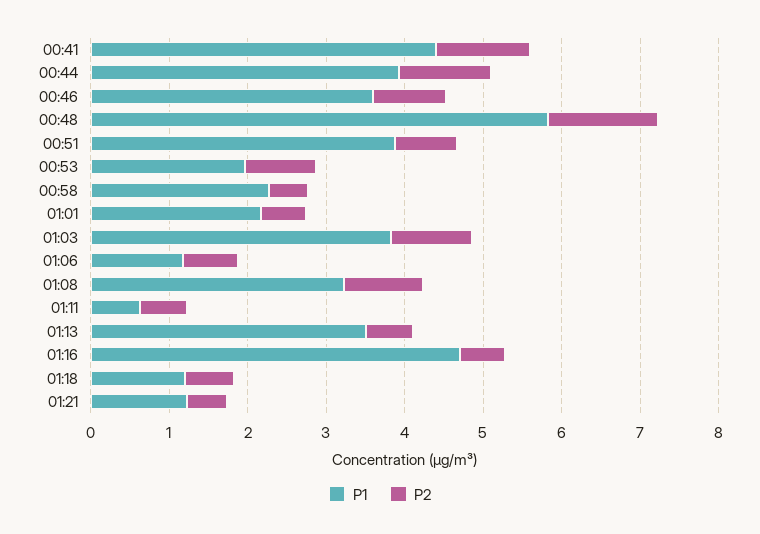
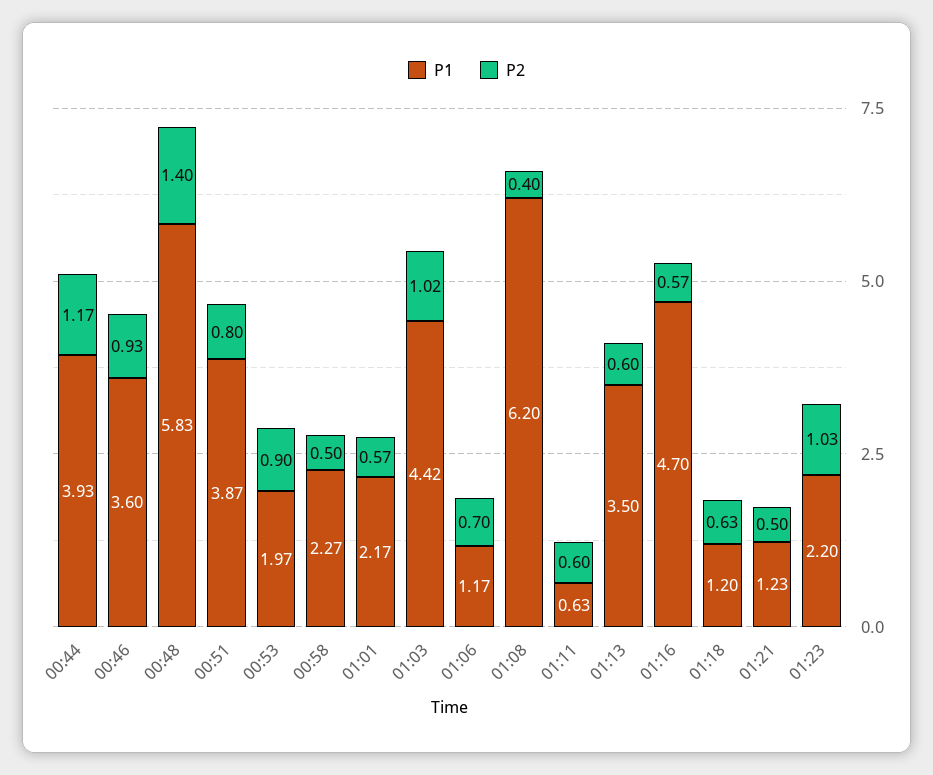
P1, 00:41: 4.4 -> none
P2, 00:41: 1.2 -> none
P1, 01:03: 3.8 -> 4.42
P1, 01:08: 3.2 -> 6.2
P2, 01:08: 1 -> 0.4
P1, 01:23: none -> 2.2
P2, 01:23: none -> 1.03

